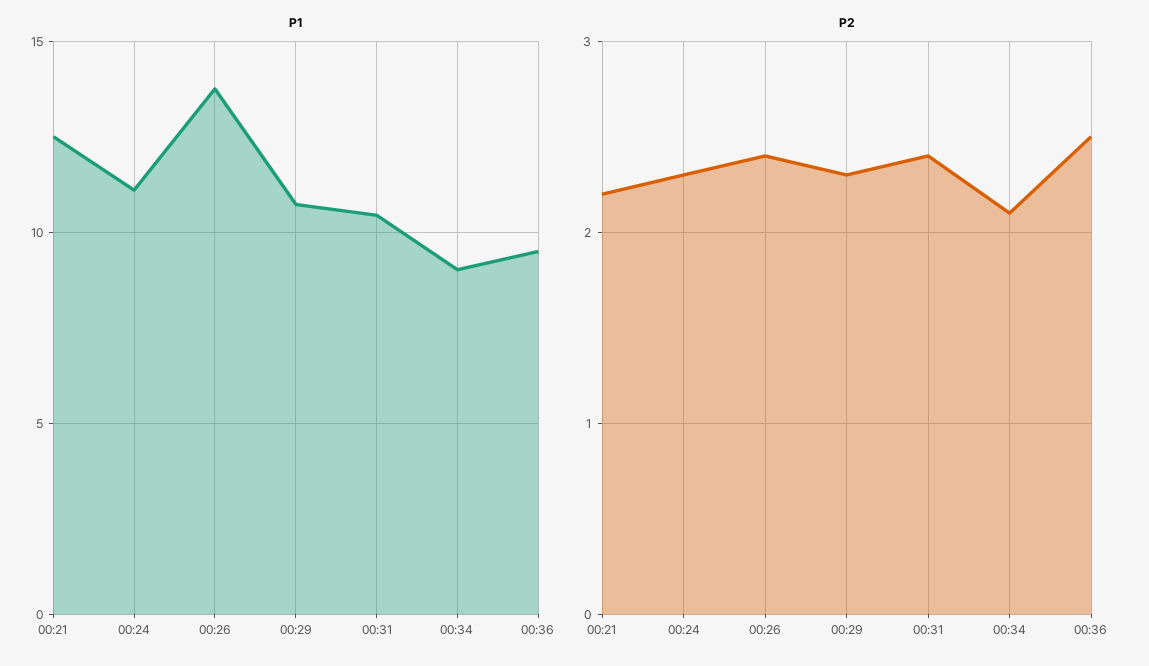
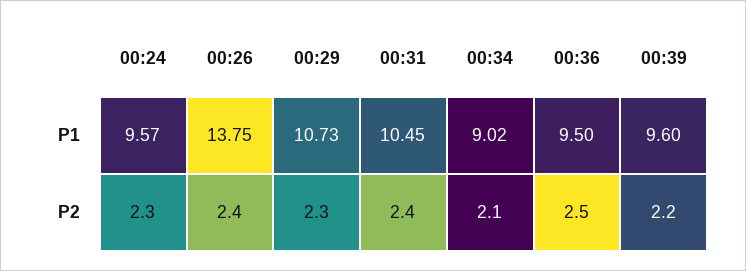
P1, 00:21: 12.5 -> none
P1, 00:24: 11 -> 9.57
P2, 00:21: 2.2 -> none
P1, 00:39: none -> 9.6
P2, 00:39: none -> 2.2

